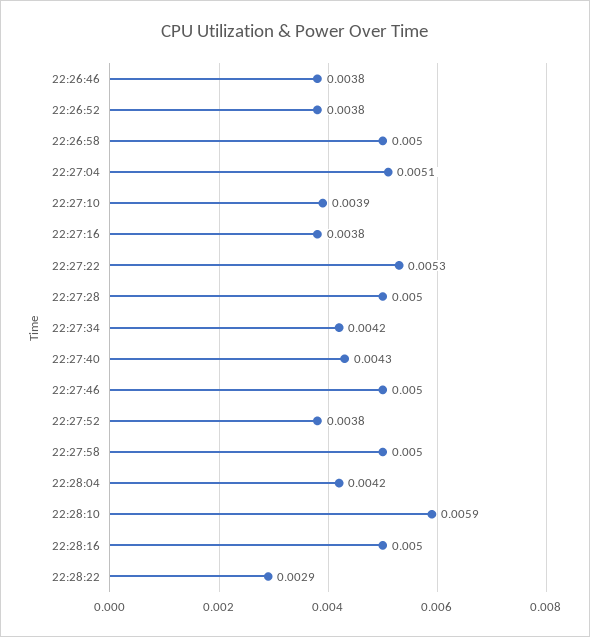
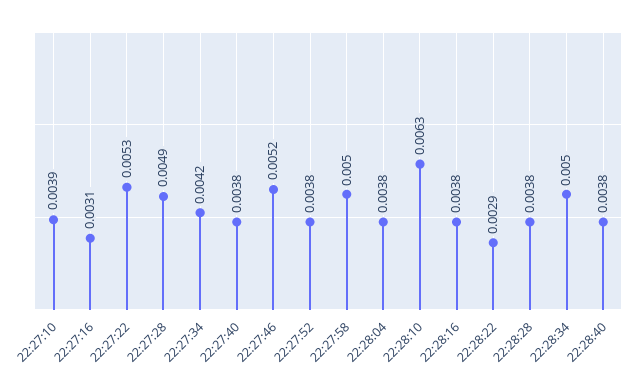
22:26:46: 0.0038 -> none
22:26:52: 0.0038 -> none
22:26:58: 0.005 -> none
22:27:04: 0.0051 -> none
22:27:16: 0.0038 -> 0.0031
22:27:28: 0.005 -> 0.0049
22:27:40: 0.0043 -> 0.0038
22:27:46: 0.005 -> 0.0052
22:28:04: 0.0042 -> 0.0038
22:28:10: 0.0059 -> 0.0063
22:28:16: 0.005 -> 0.0038
22:28:28: none -> 0.0038
22:28:34: none -> 0.005
22:28:40: none -> 0.0038

